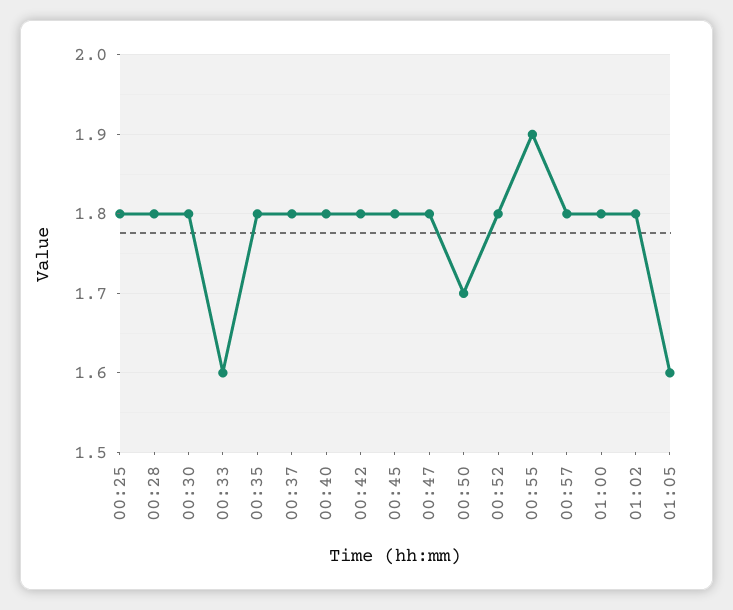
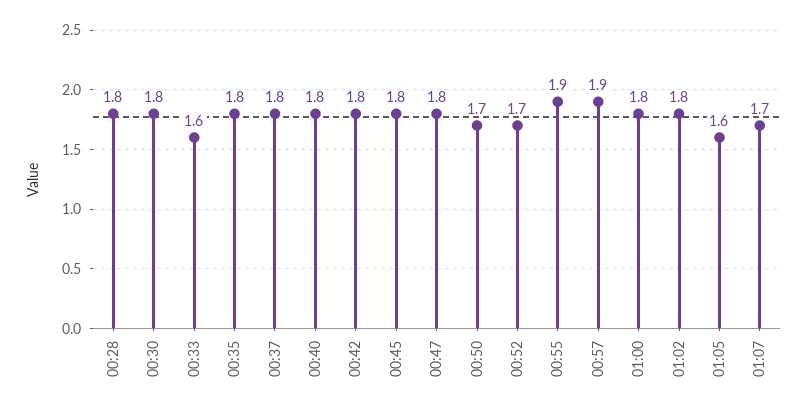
00:25: 1.8 -> none
00:52: 1.8 -> 1.7
00:57: 1.8 -> 1.9
01:07: none -> 1.7

